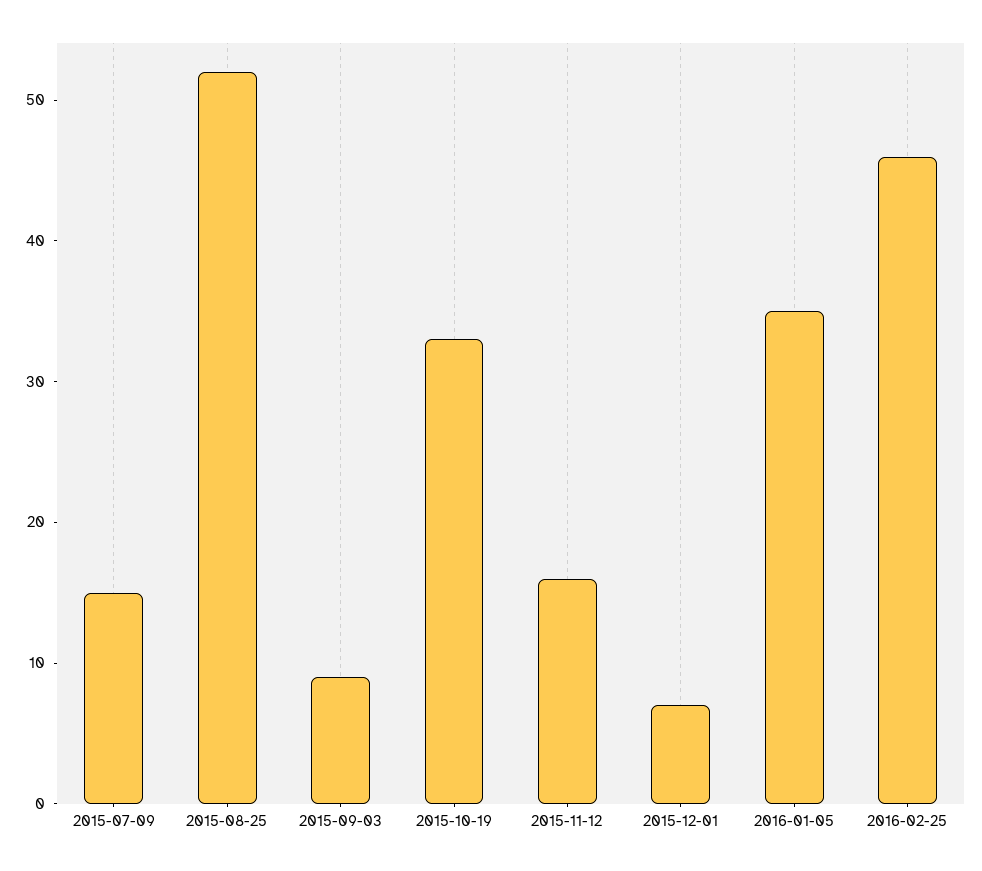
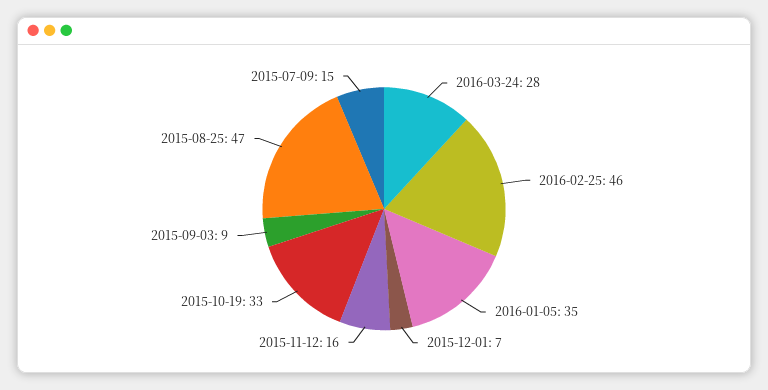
2015-08-25: 52 -> 47
2016-03-24: none -> 28

